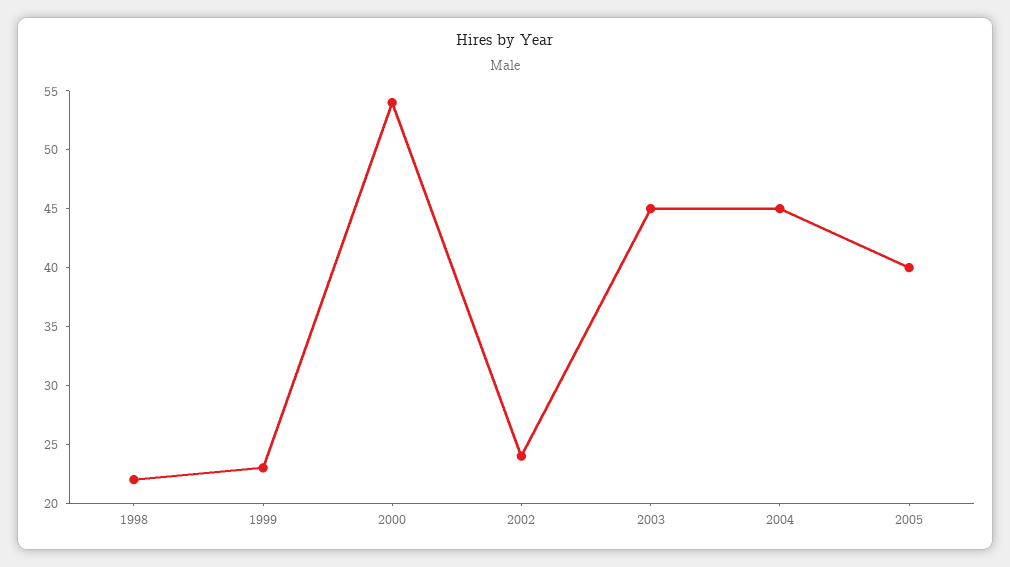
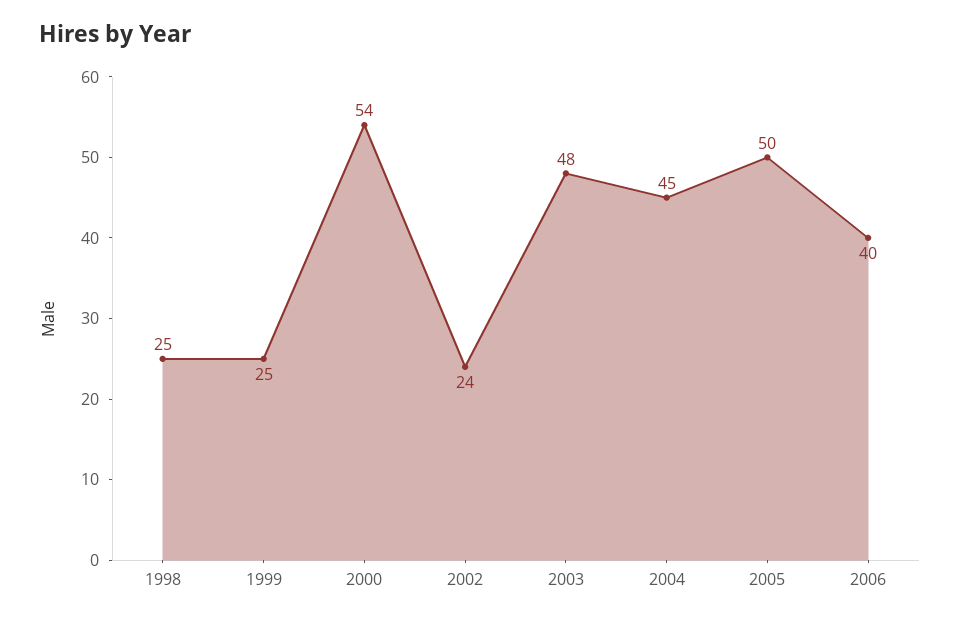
1998: 22 -> 25
1999: 23 -> 25
2003: 45 -> 48
2005: 40 -> 50
2006: none -> 40

